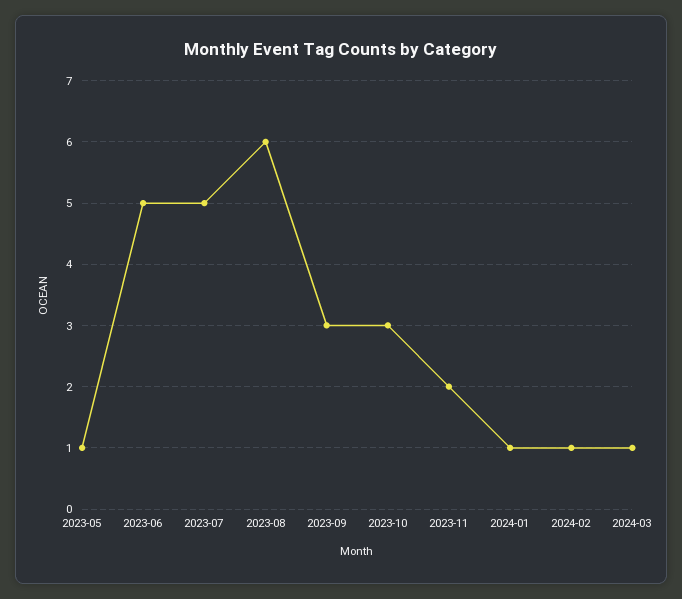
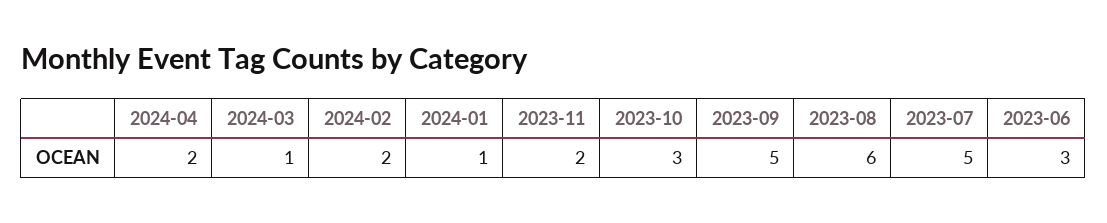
2023-05: 1 -> none
2023-06: 5 -> 3
2023-09: 3 -> 5
2024-02: 1 -> 2
2024-04: none -> 2

